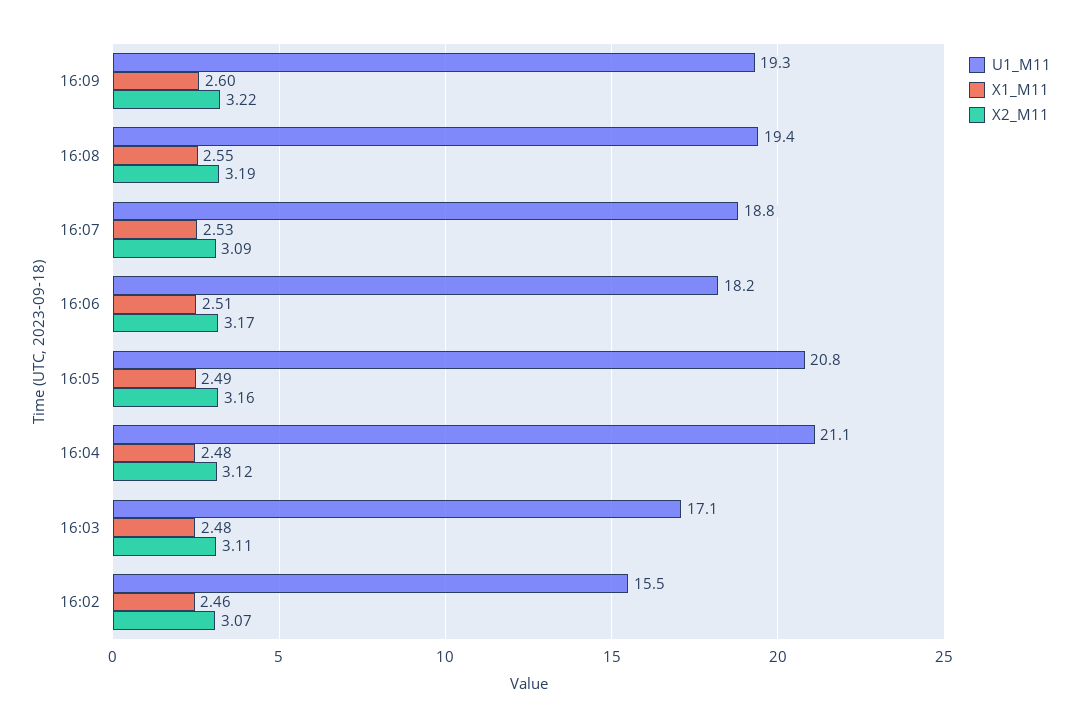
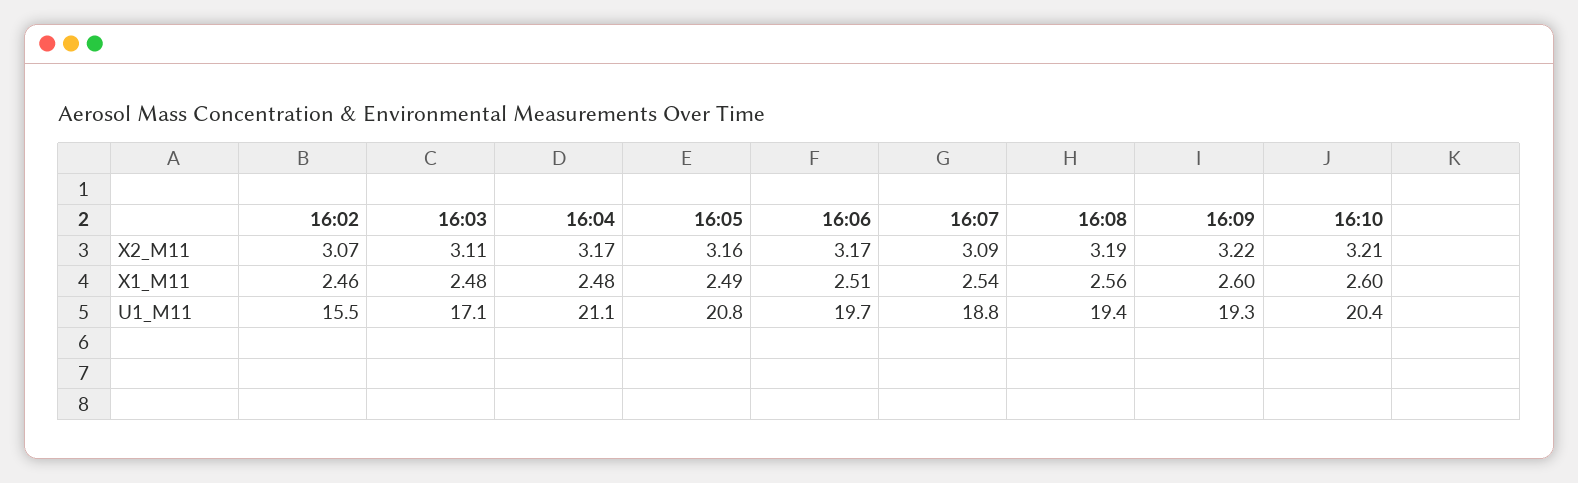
X1_M11, 16:08: 2.55 -> 2.56
X1_M11, 16:07: 2.53 -> 2.54
U1_M11, 16:06: 18.2 -> 19.7
X2_M11, 16:04: 3.12 -> 3.17
X2_M11, 16:10: none -> 3.21
X1_M11, 16:10: none -> 2.6
U1_M11, 16:10: none -> 20.4

